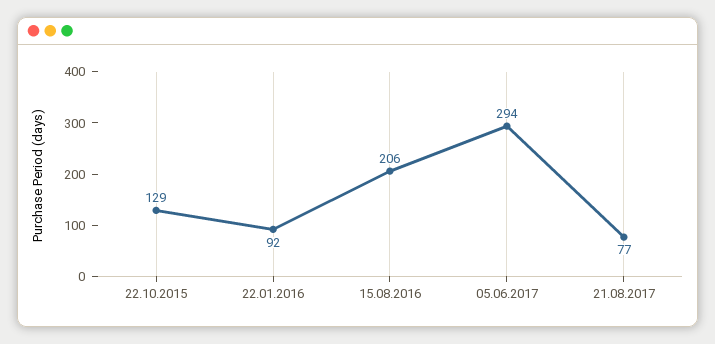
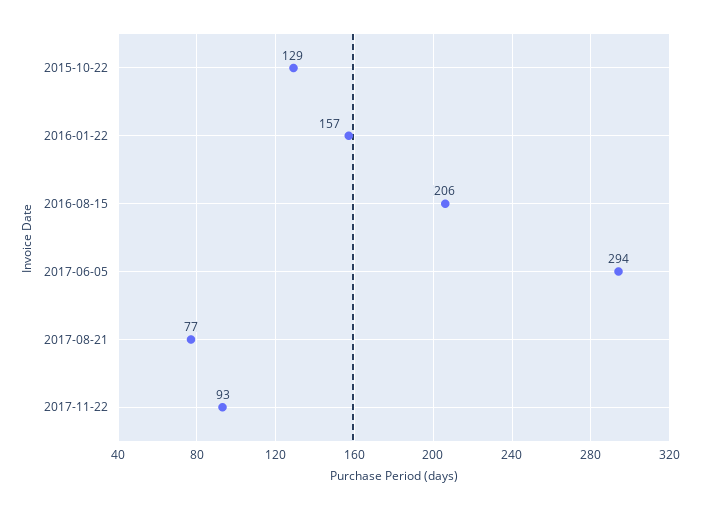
22.01.2016: 92 -> 157
2017-11-22: none -> 93

